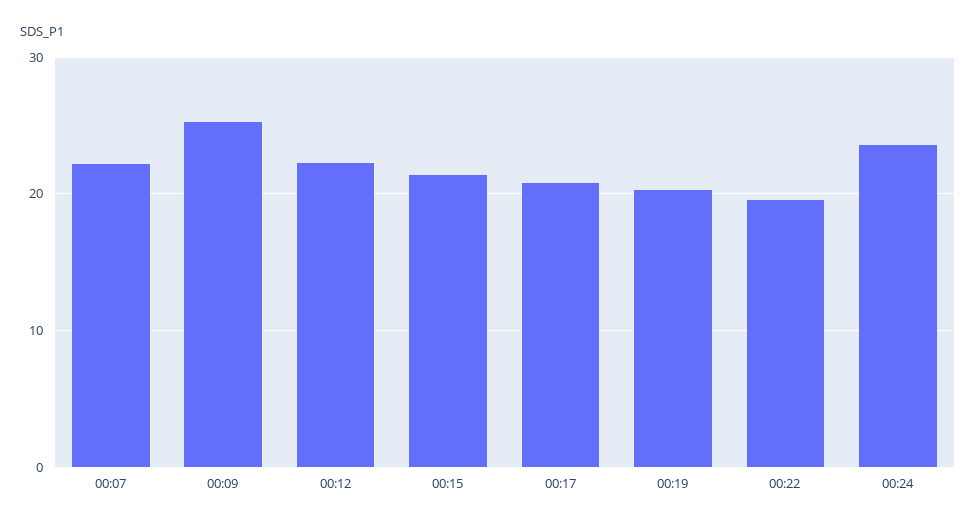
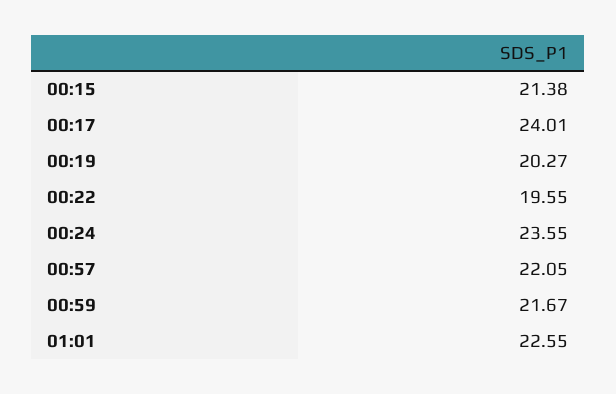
00:07: 22 -> none
00:09: 25 -> none
00:12: 22 -> none
00:17: 21 -> 24.01
00:57: none -> 22.05
00:59: none -> 21.67
01:01: none -> 22.55

